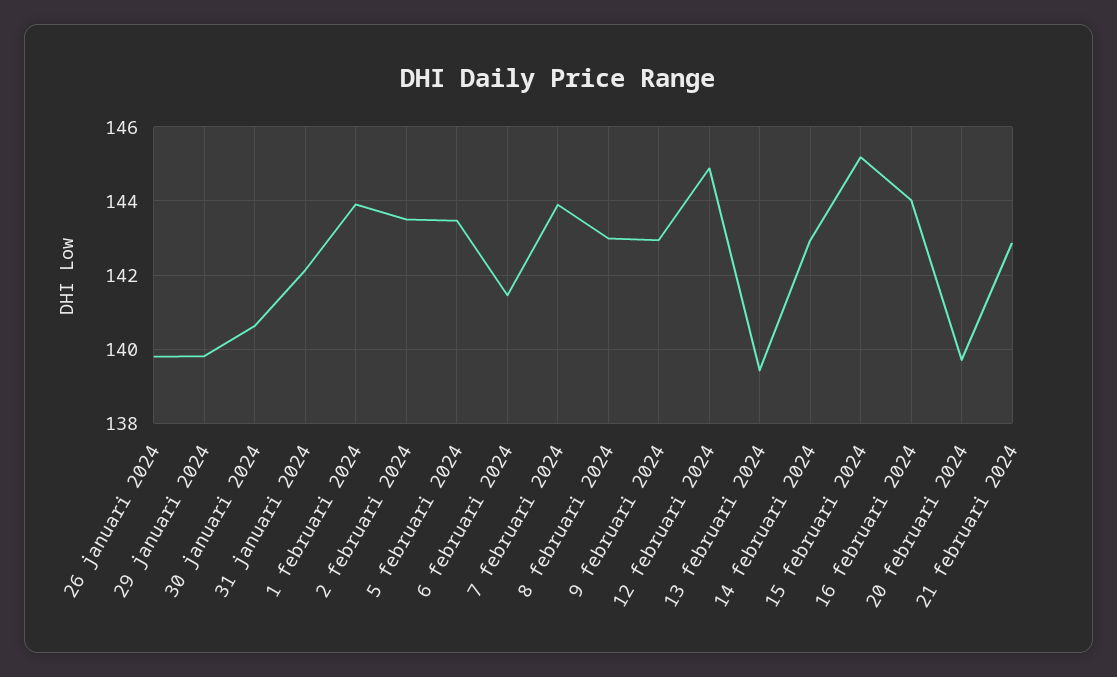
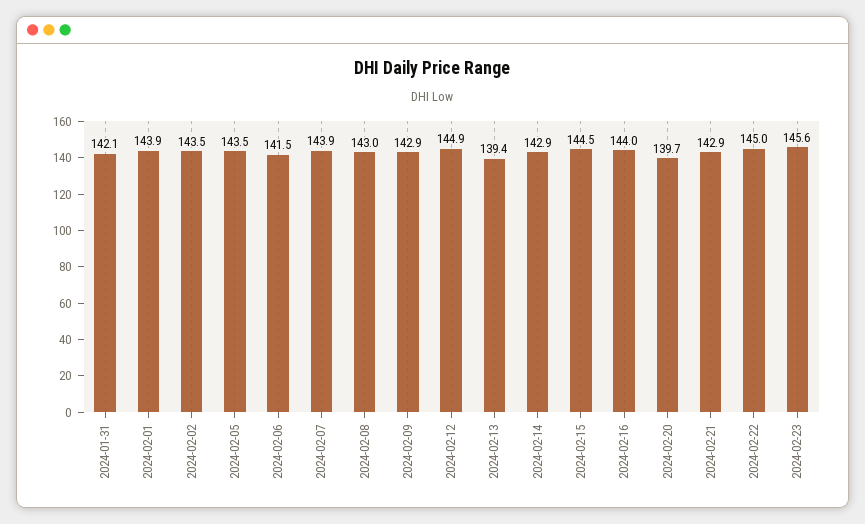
26 januari 2024: 139.8 -> none
29 januari 2024: 139.8 -> none
30 januari 2024: 140.6 -> none
15 februari 2024: 145.2 -> 144.5
2024-02-22: none -> 145
2024-02-23: none -> 145.6

